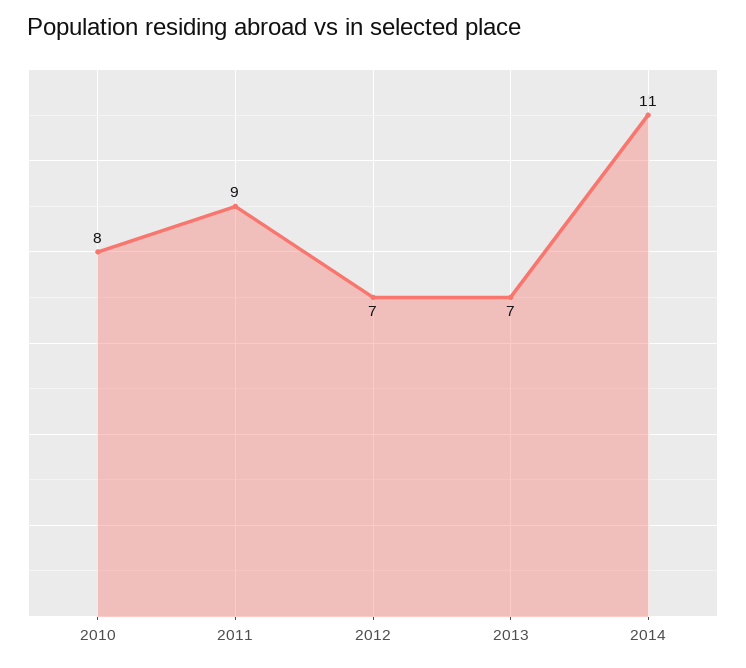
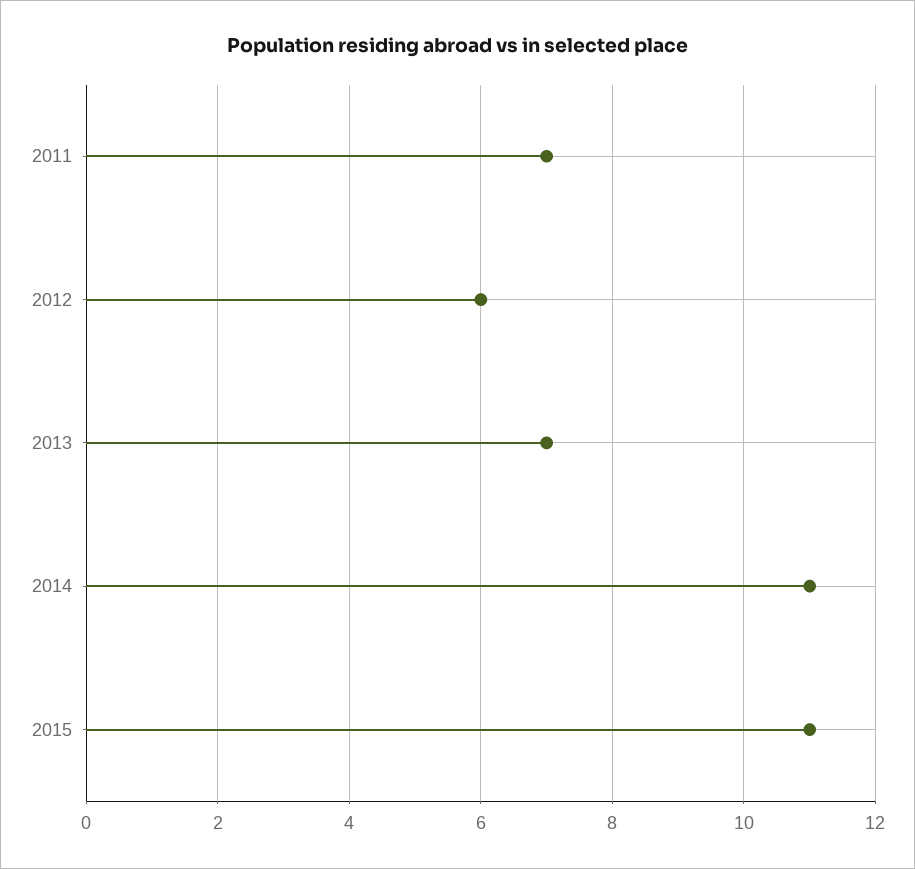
2010: 8 -> none
2011: 9 -> 7
2012: 7 -> 6
2015: none -> 11

